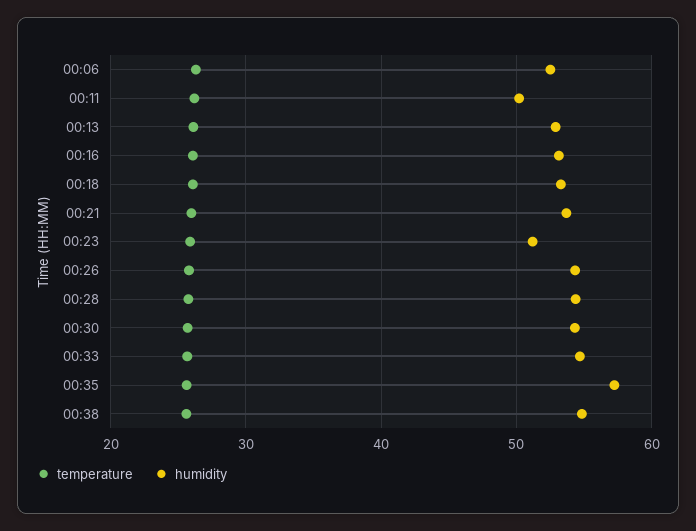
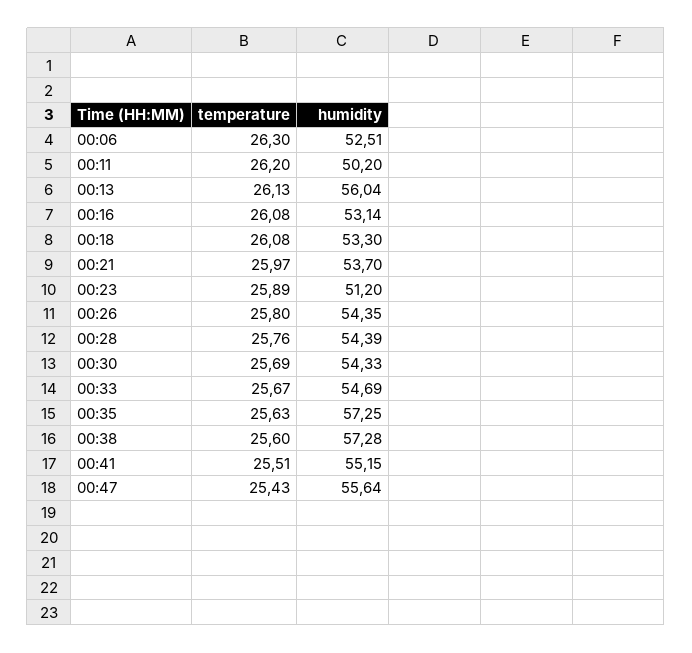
humidity, 00:13: 53 -> 56.04
humidity, 00:38: 55 -> 57.28
temperature, 00:41: none -> 25.51
humidity, 00:41: none -> 55.15
temperature, 00:47: none -> 25.43
humidity, 00:47: none -> 55.64

